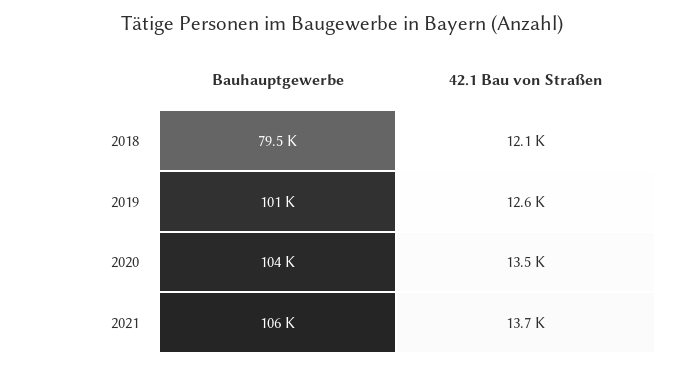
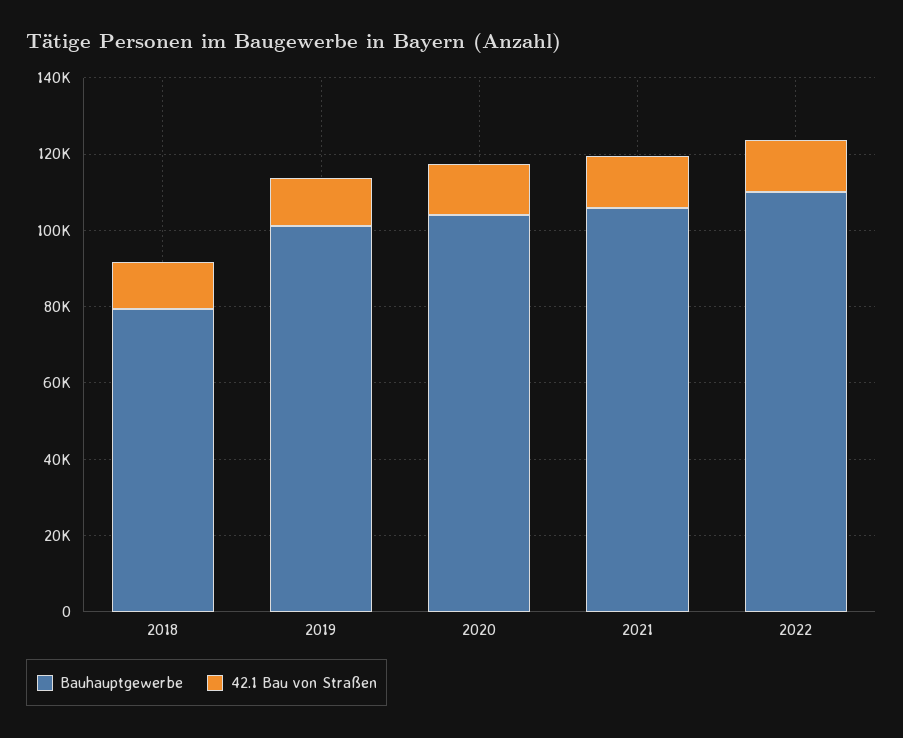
Bauhauptgewerbe, 2022: none -> 110000
42.1 Bau von Straßen, 2022: none -> 15000

